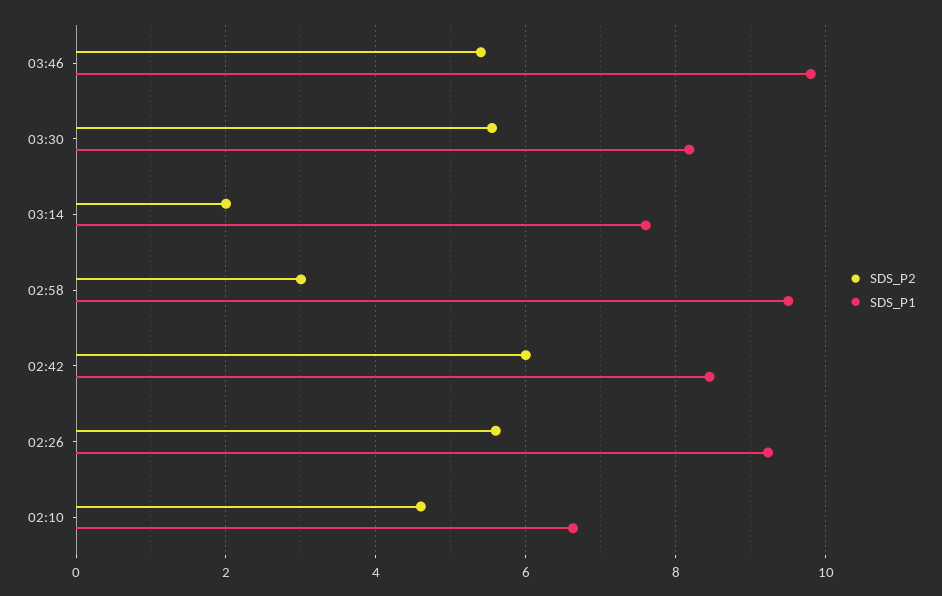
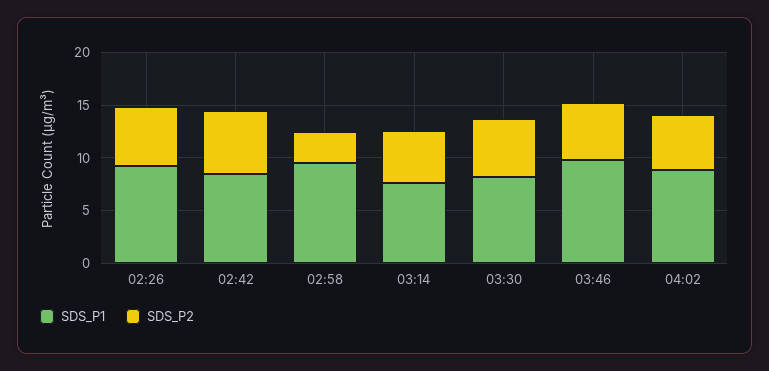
SDS_P2, 03:14: 2 -> 5
SDS_P2, 02:10: 4.6 -> none
SDS_P1, 02:10: 6.6 -> none
SDS_P1, 04:02: none -> 9
SDS_P2, 04:02: none -> 5

